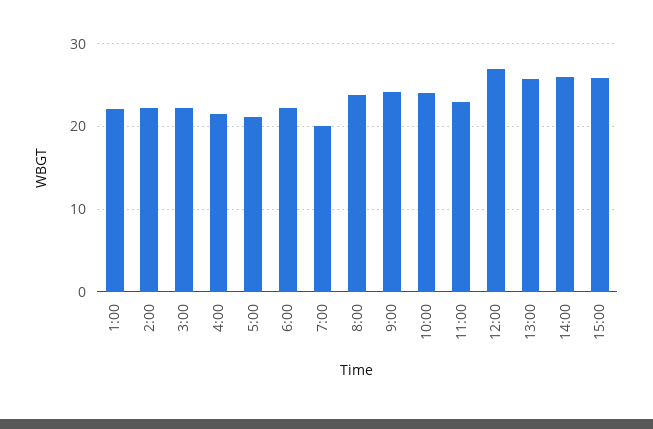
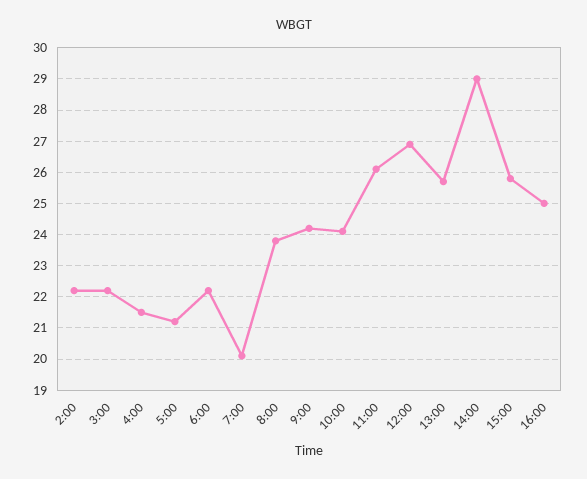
1:00: 22 -> none
11:00: 23 -> 26
14:00: 26 -> 29
16:00: none -> 25

